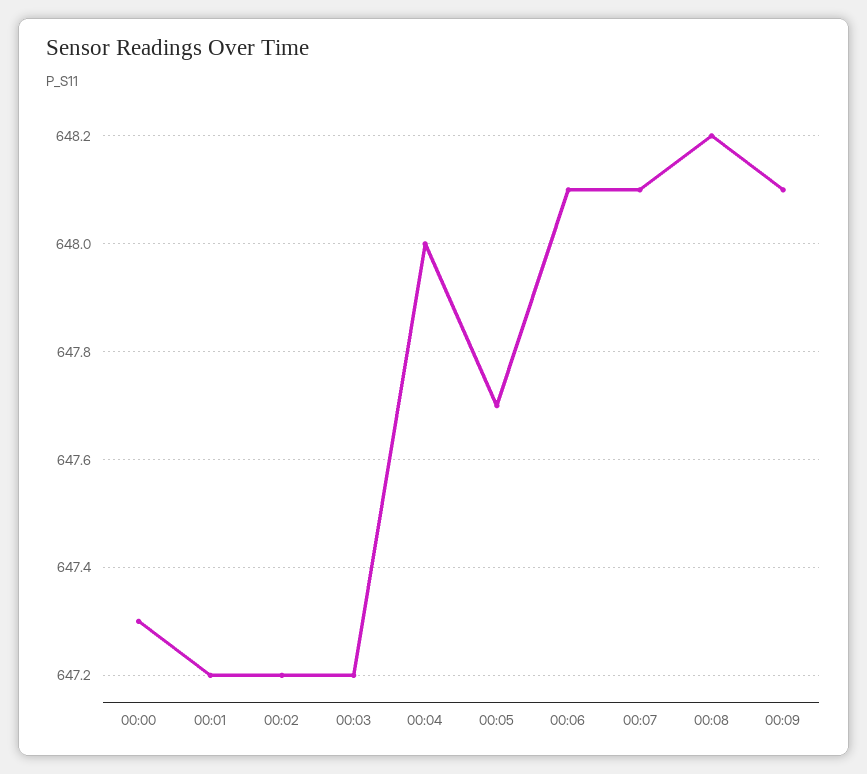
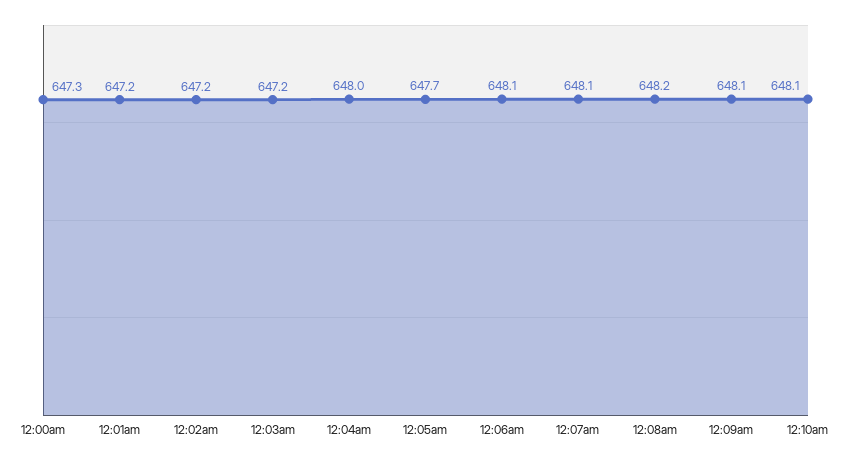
12:10am: none -> 648.1

